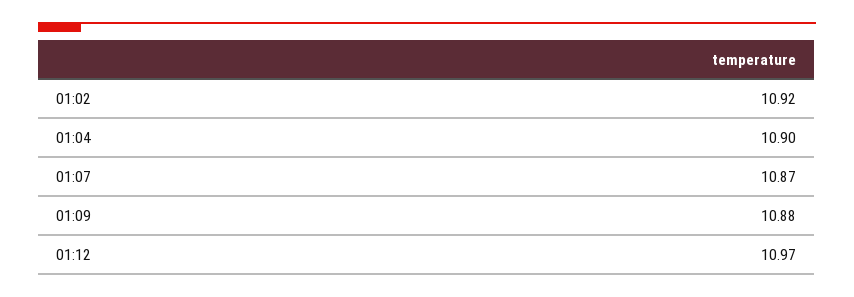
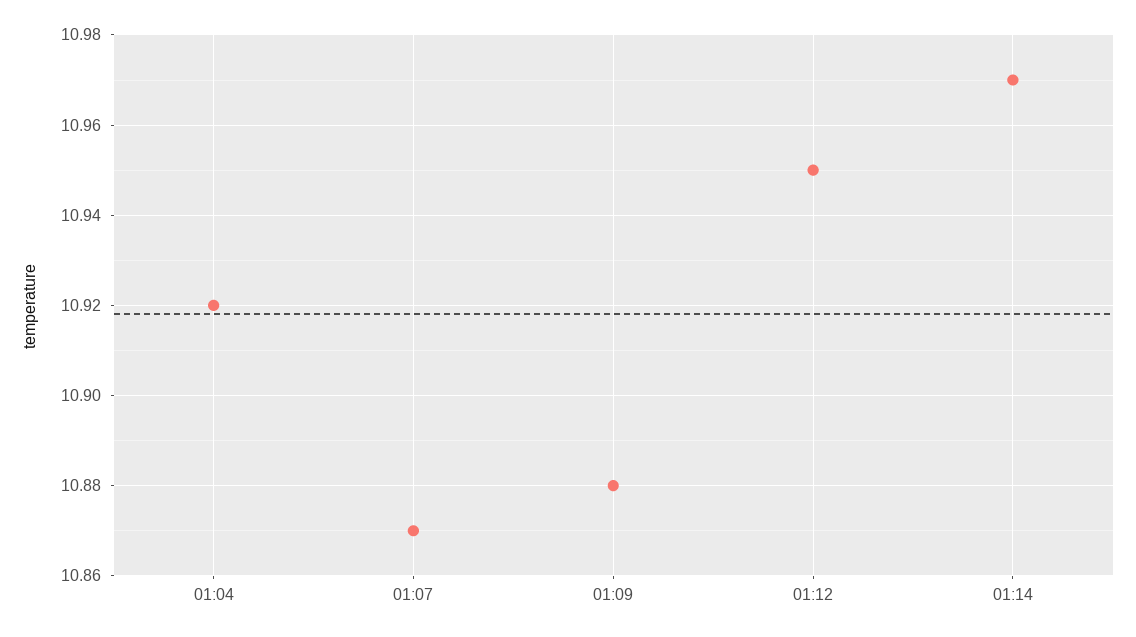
01:02: 10.92 -> none
01:04: 10.9 -> 10.92
01:12: 10.97 -> 10.95
01:14: none -> 10.97

